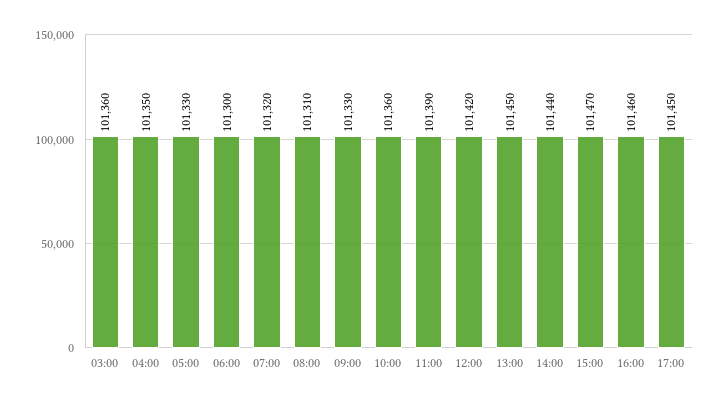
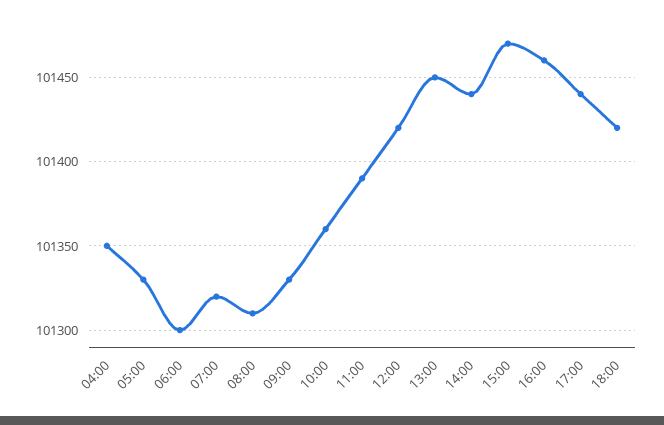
03:00: 101360 -> none
17:00: 101450 -> 101440
18:00: none -> 101420

